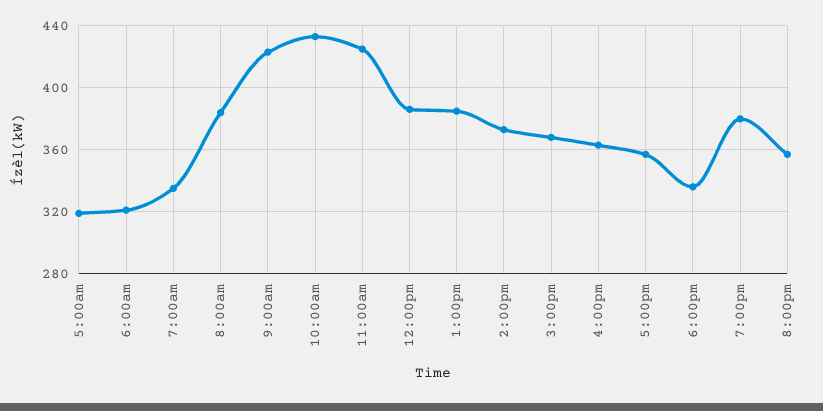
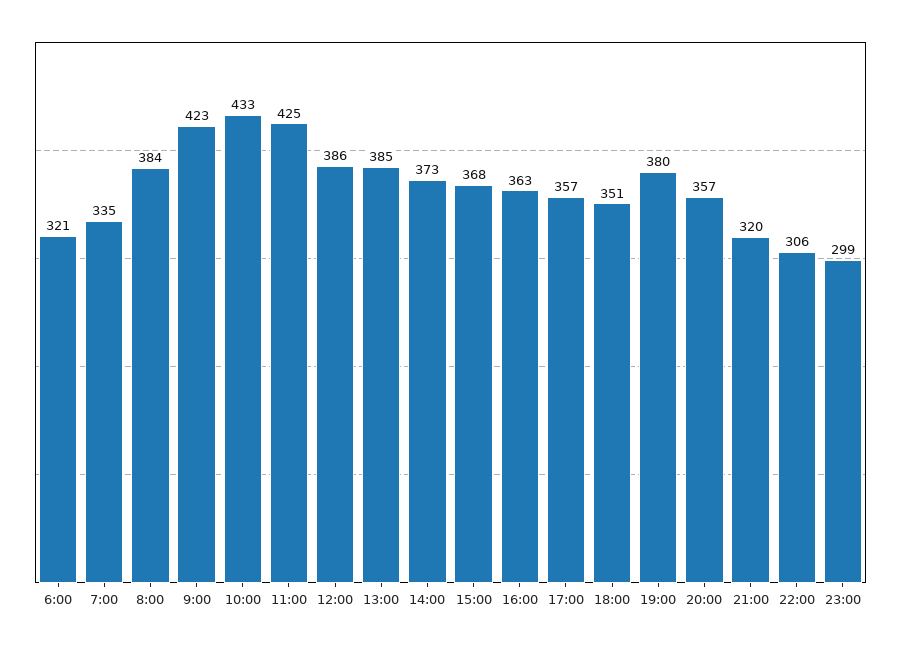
5:00am: 320 -> none
6:00pm: 335 -> 351
21:00: none -> 320
22:00: none -> 306
23:00: none -> 299

